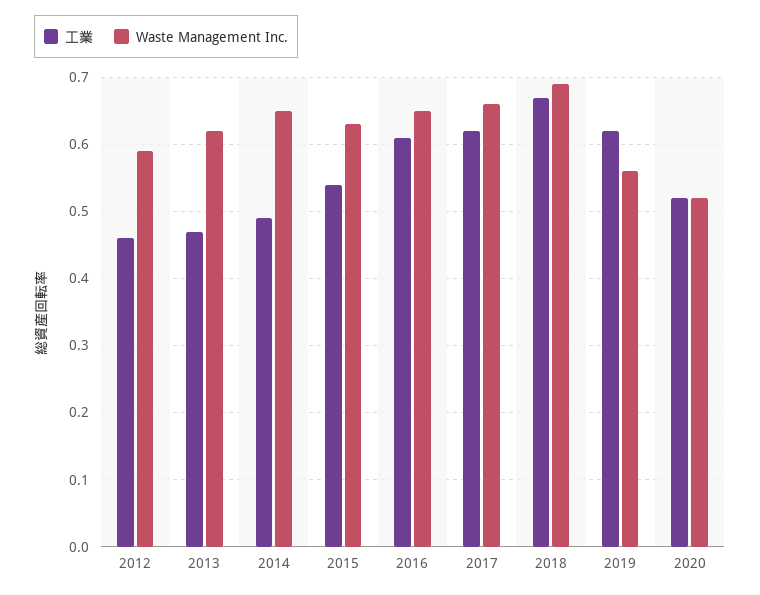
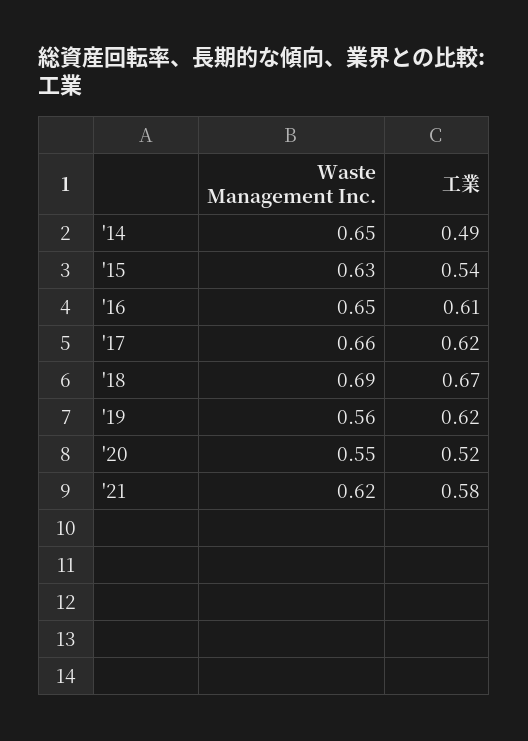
工業, 2012: 0.46 -> none
Waste Management Inc., 2012: 0.59 -> none
工業, 2013: 0.47 -> none
Waste Management Inc., 2013: 0.62 -> none
Waste Management Inc., 2020: 0.52 -> 0.55
Waste Management Inc., '21: none -> 0.62
工業, '21: none -> 0.58

